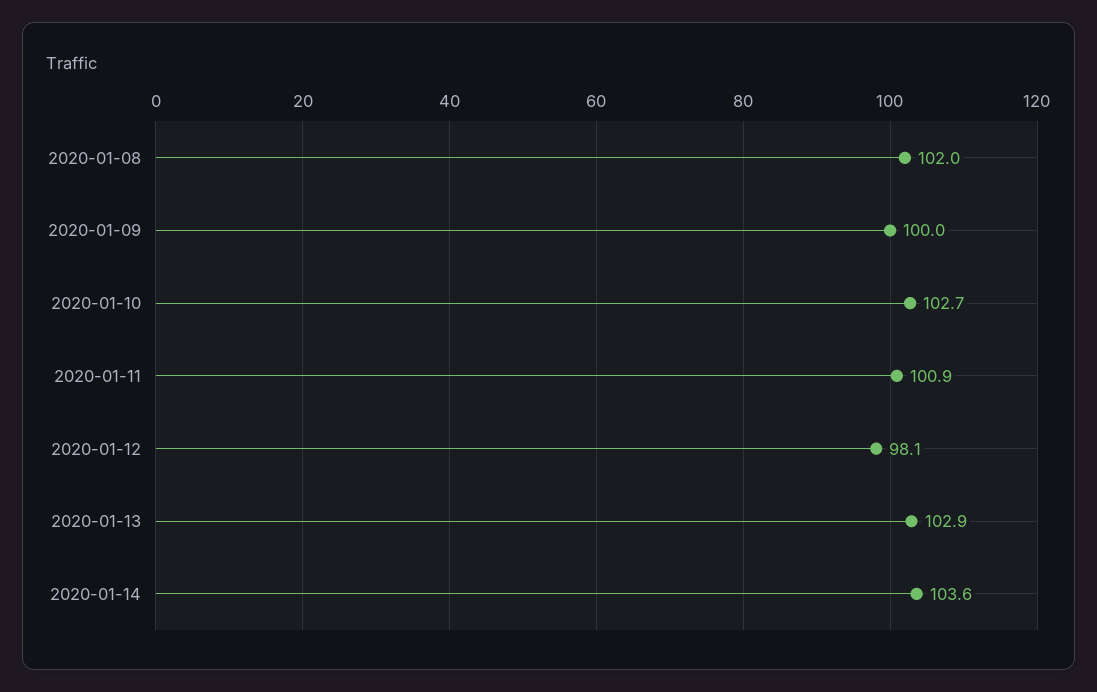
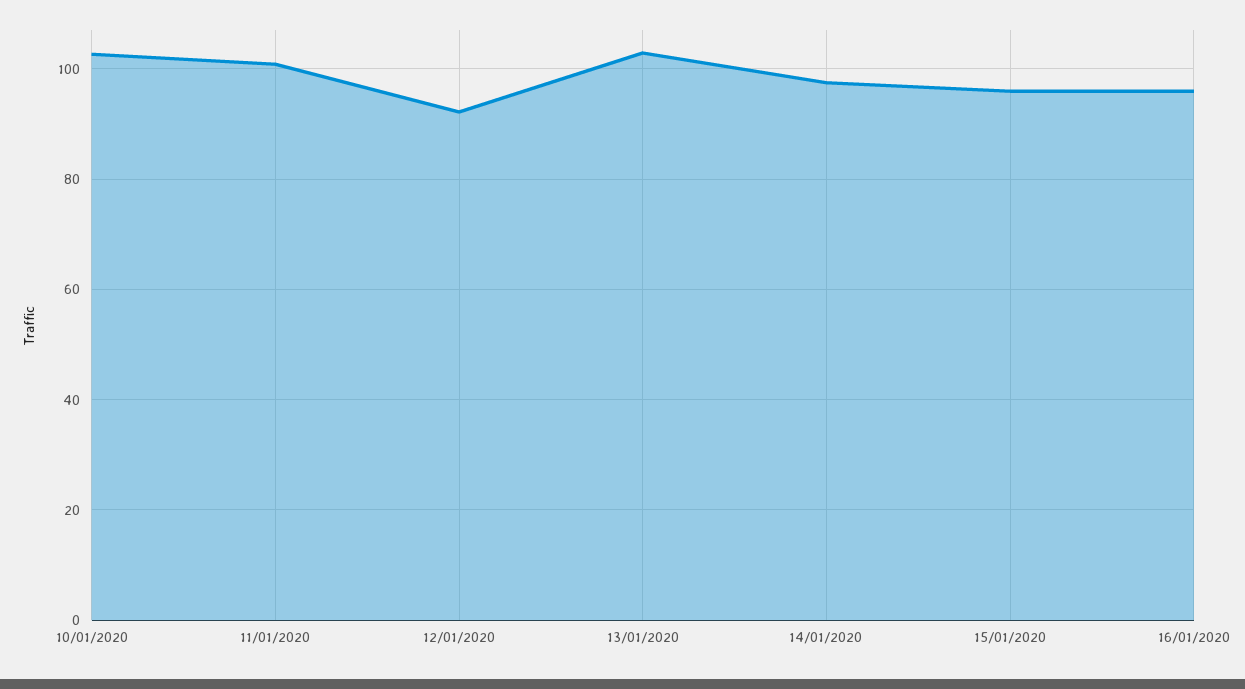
2020-01-08: 102 -> none
2020-01-09: 100 -> none
2020-01-12: 98.1 -> 92
2020-01-14: 103.6 -> 98
15/01/2020: none -> 96
16/01/2020: none -> 96

